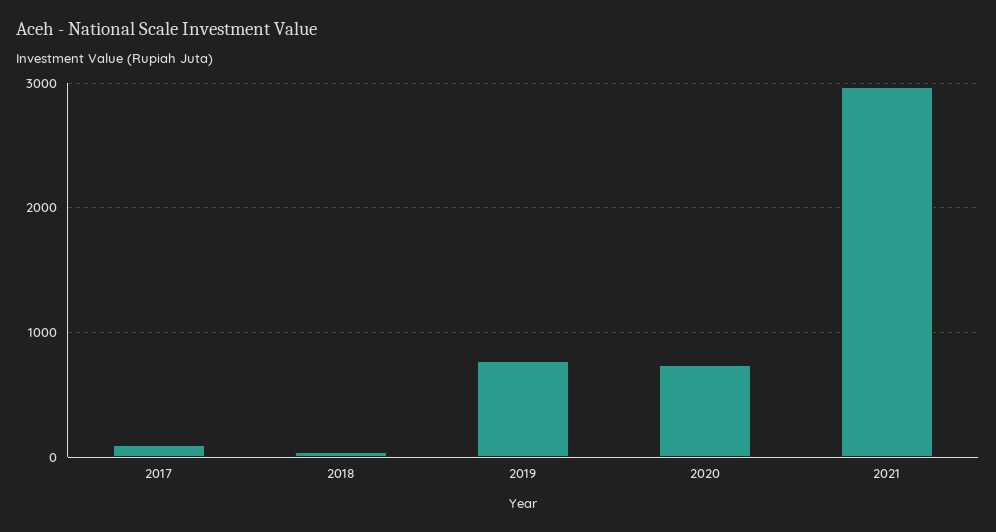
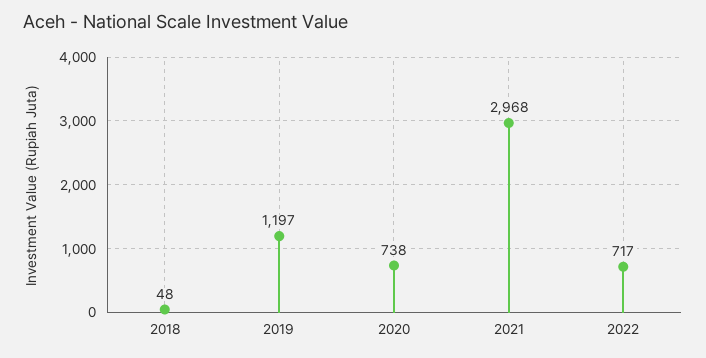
2017: 100 -> none
2019: 800 -> 1197
2022: none -> 717

